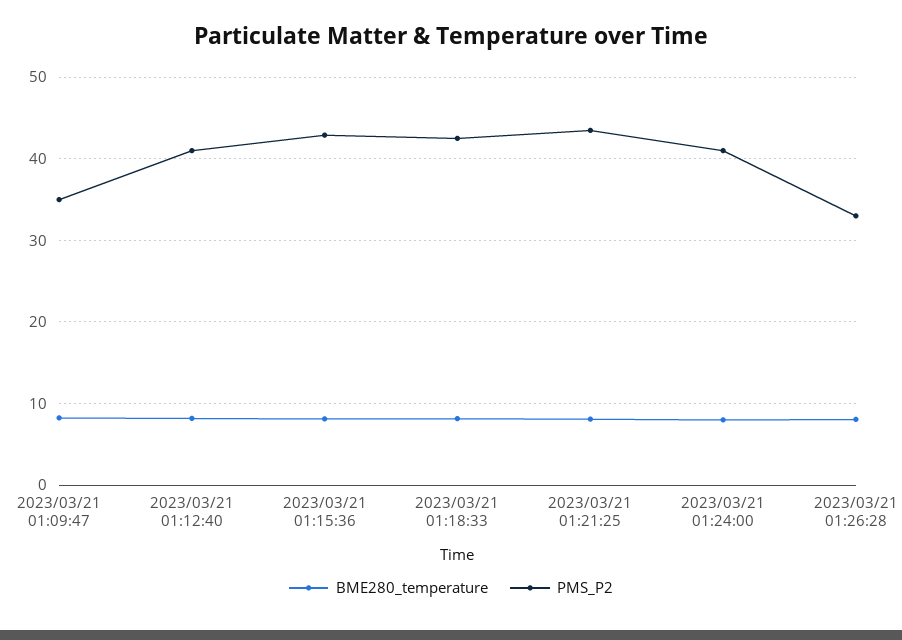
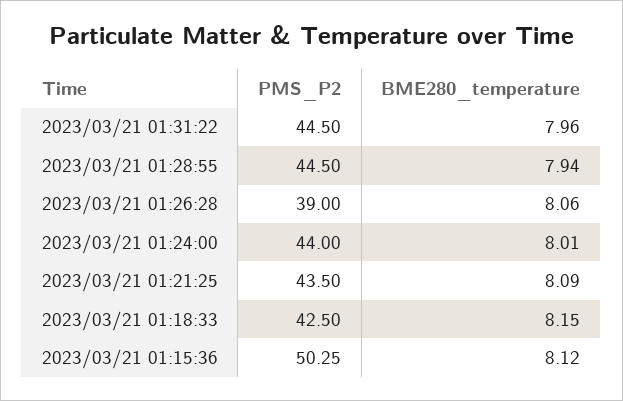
BME280_temperature, 2023/03/21 01:09:47: 8 -> none
PMS_P2, 2023/03/21 01:09:47: 35 -> none
BME280_temperature, 2023/03/21 01:12:40: 8 -> none
PMS_P2, 2023/03/21 01:12:40: 41 -> none
PMS_P2, 2023/03/21 01:15:36: 43 -> 50.25
PMS_P2, 2023/03/21 01:24:00: 41 -> 44
PMS_P2, 2023/03/21 01:26:28: 33 -> 39
PMS_P2, 2023/03/21 01:31:22: none -> 44.5
BME280_temperature, 2023/03/21 01:31:22: none -> 7.96
PMS_P2, 2023/03/21 01:28:55: none -> 44.5
BME280_temperature, 2023/03/21 01:28:55: none -> 7.94

